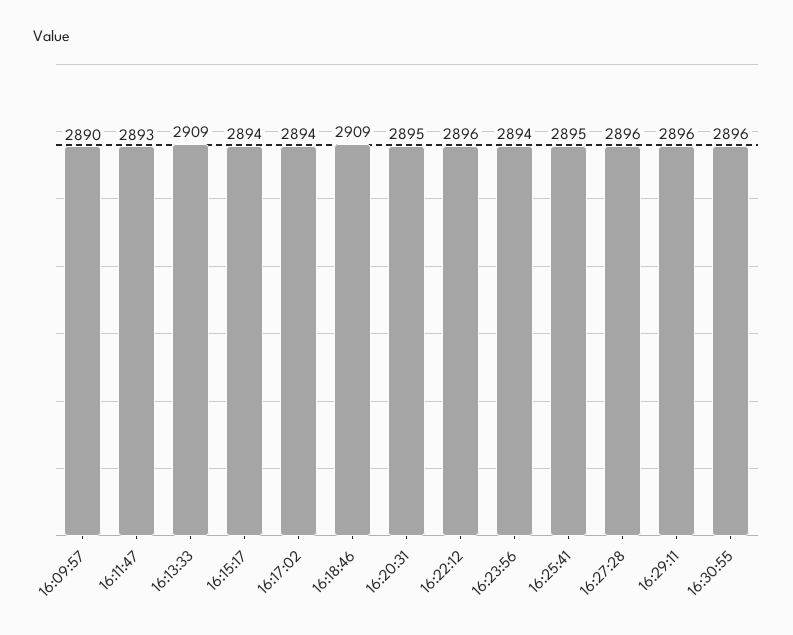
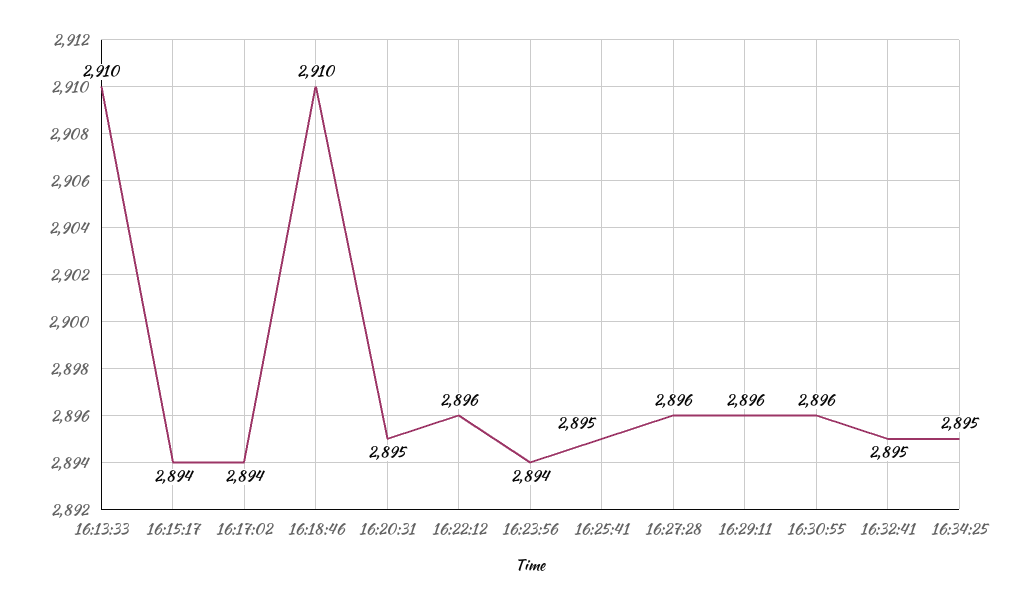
16:09:57: 2890 -> none
16:11:47: 2893 -> none
16:13:33: 2909 -> 2910
16:18:46: 2909 -> 2910
16:32:41: none -> 2895
16:34:25: none -> 2895

